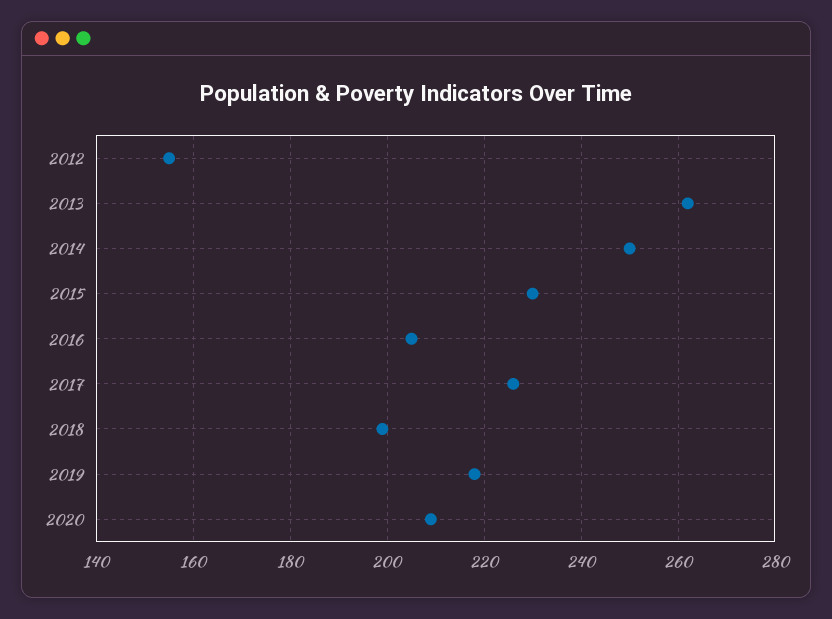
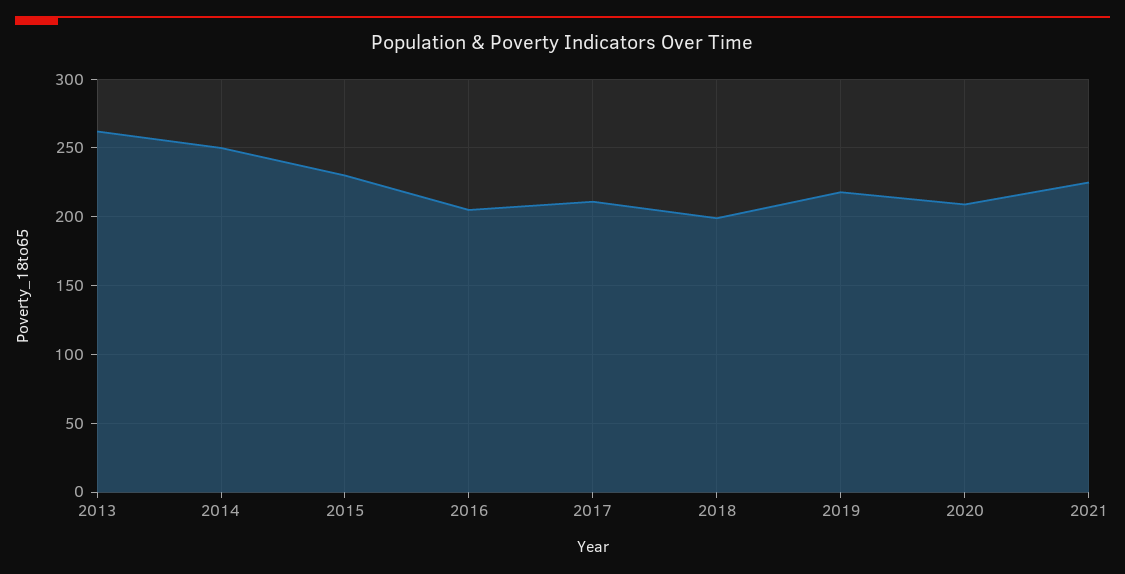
2012: 155 -> none
2017: 225 -> 210
2021: none -> 225

